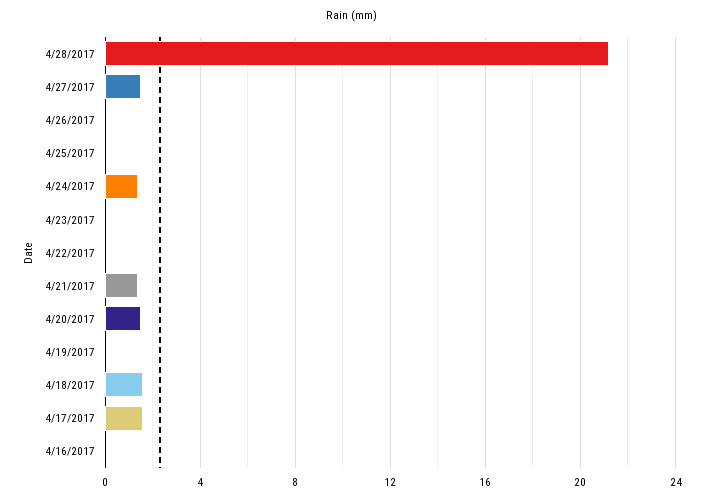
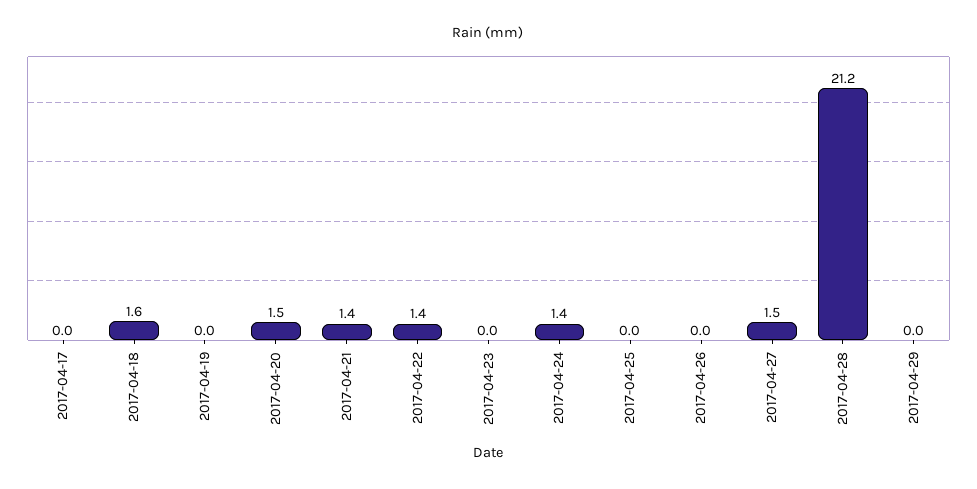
4/22/2017: 0 -> 1.4
4/17/2017: 1.5 -> 0
4/16/2017: 0 -> none
2017-04-29: none -> 0

